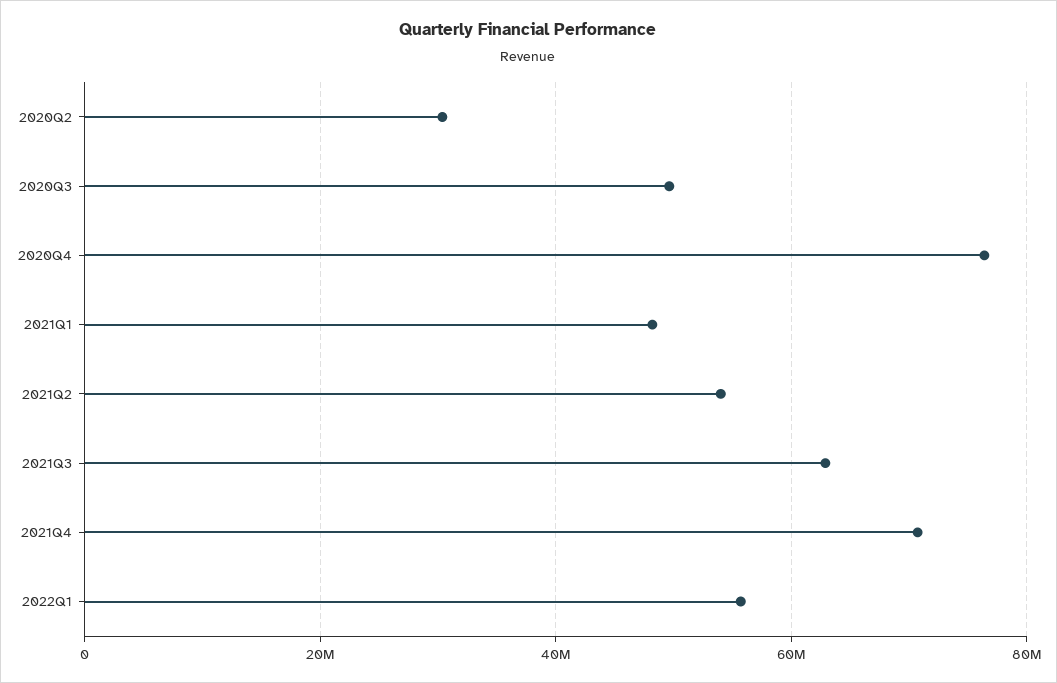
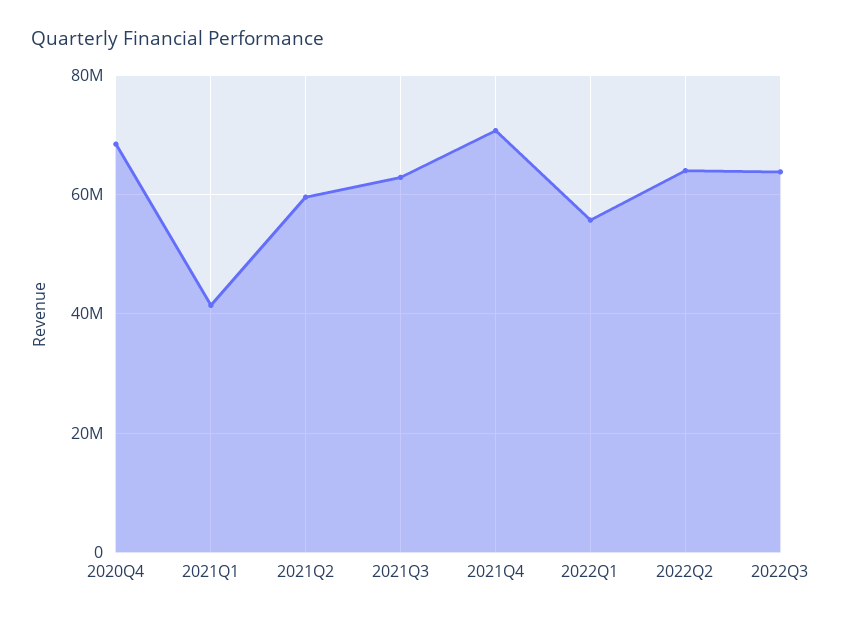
2020Q2: 30000000 -> none
2020Q3: 50000000 -> none
2020Q4: 76000000 -> 68000000
2021Q1: 48000000 -> 42000000
2021Q2: 54000000 -> 60000000
2022Q2: none -> 64000000
2022Q3: none -> 64000000

